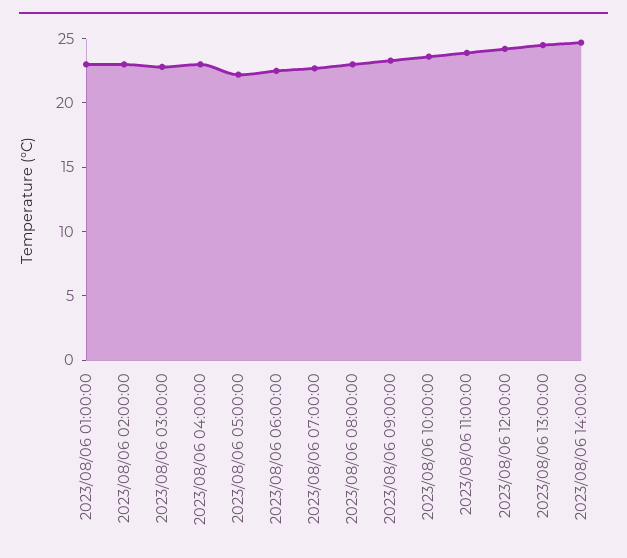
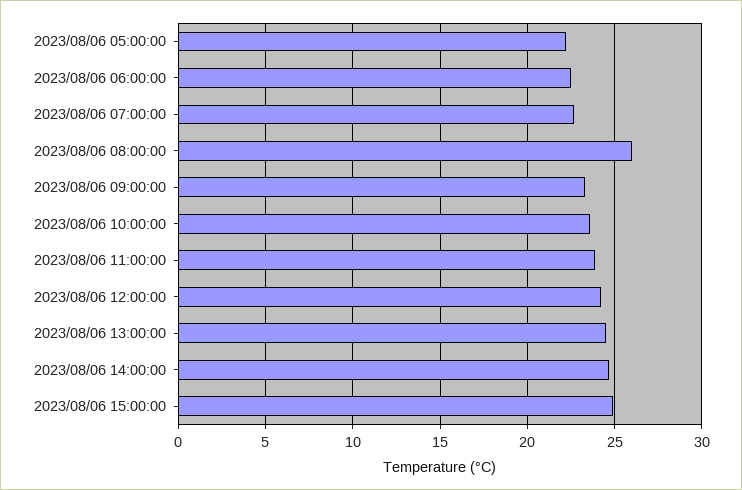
2023/08/06 01:00:00: 23 -> none
2023/08/06 02:00:00: 23 -> none
2023/08/06 03:00:00: 23 -> none
2023/08/06 04:00:00: 23 -> none
2023/08/06 08:00:00: 23 -> 26
2023/08/06 15:00:00: none -> 25

